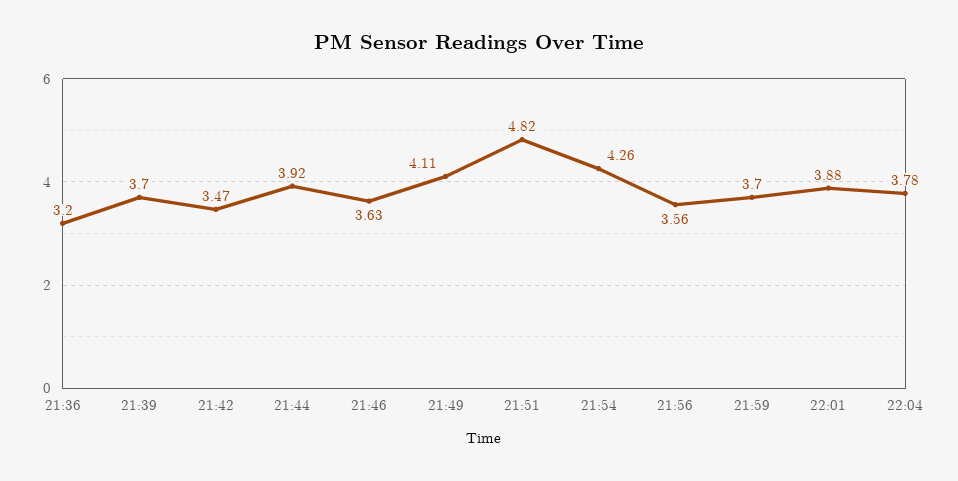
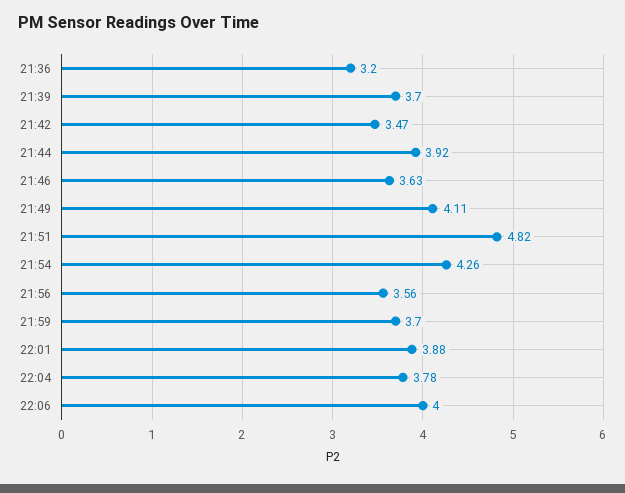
22:06: none -> 4

